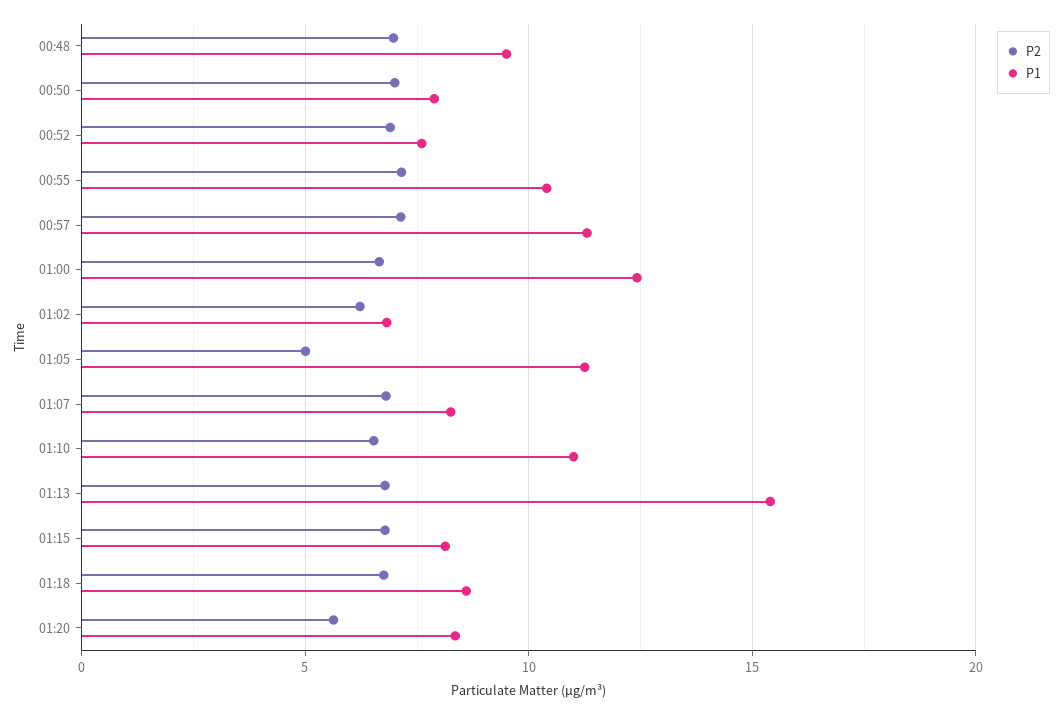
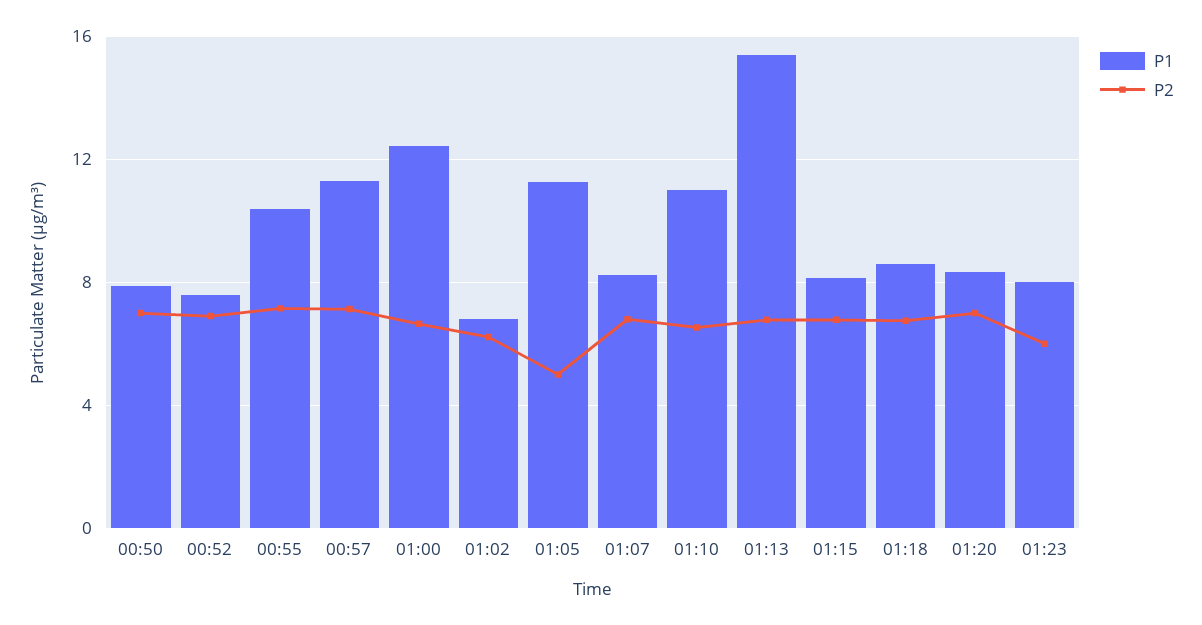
P2, 00:48: 7 -> none
P1, 00:48: 9.5 -> none
P2, 01:20: 5.5 -> 7
P1, 01:23: none -> 8
P2, 01:23: none -> 6

